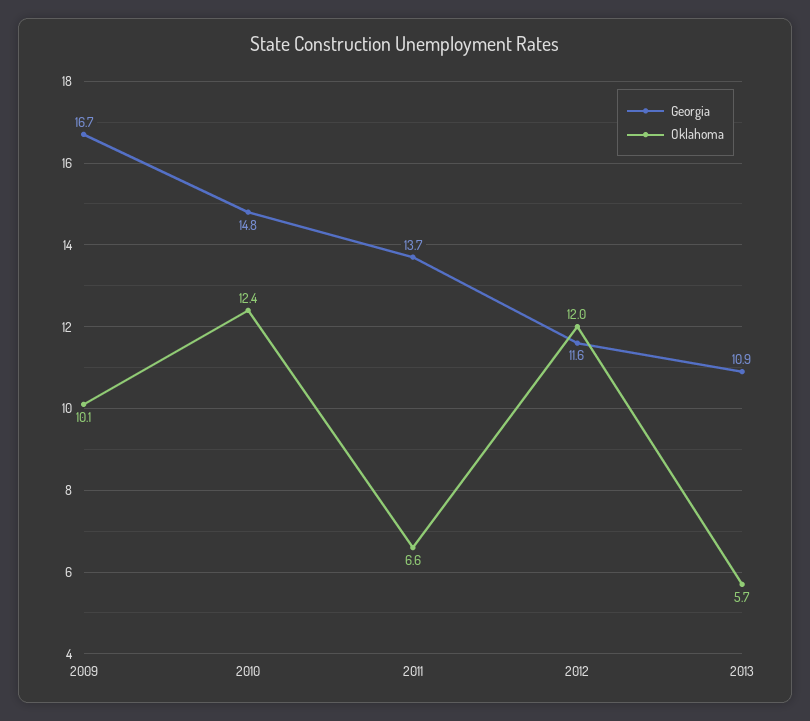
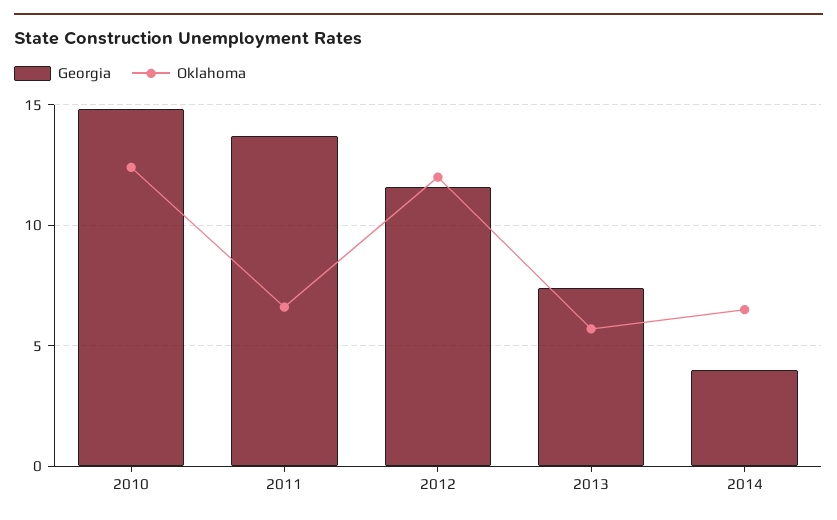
Georgia, 2009: 16.7 -> none
Oklahoma, 2009: 10.1 -> none
Georgia, 2013: 10.9 -> 7.5
Georgia, 2014: none -> 4
Oklahoma, 2014: none -> 6.5

